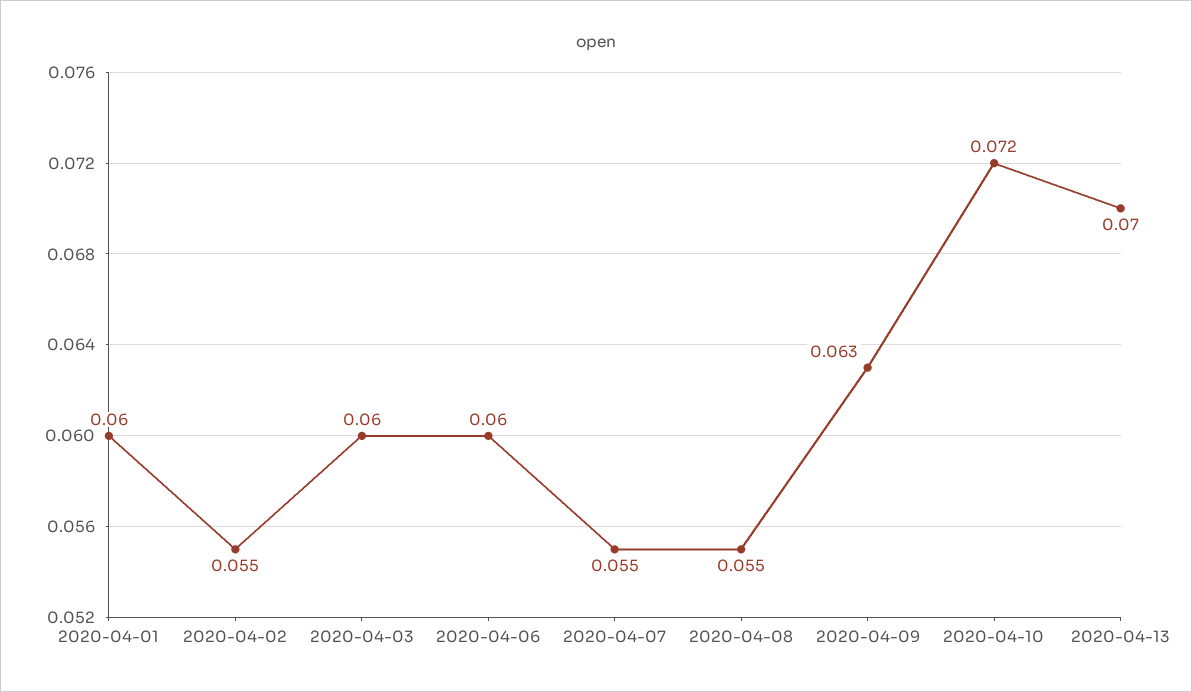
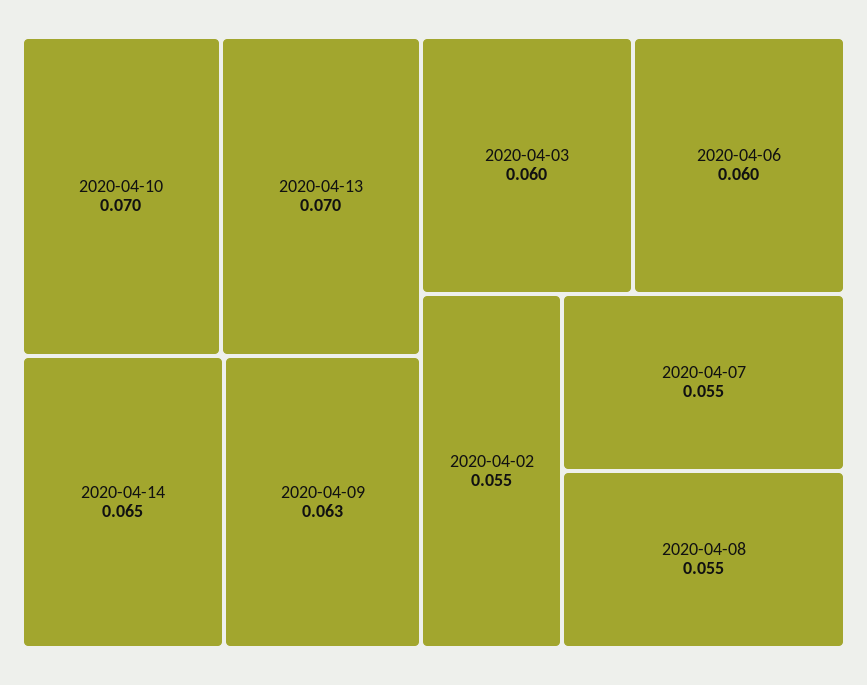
2020-04-01: 0.06 -> none
2020-04-10: 0.072 -> 0.07
2020-04-14: none -> 0.065

